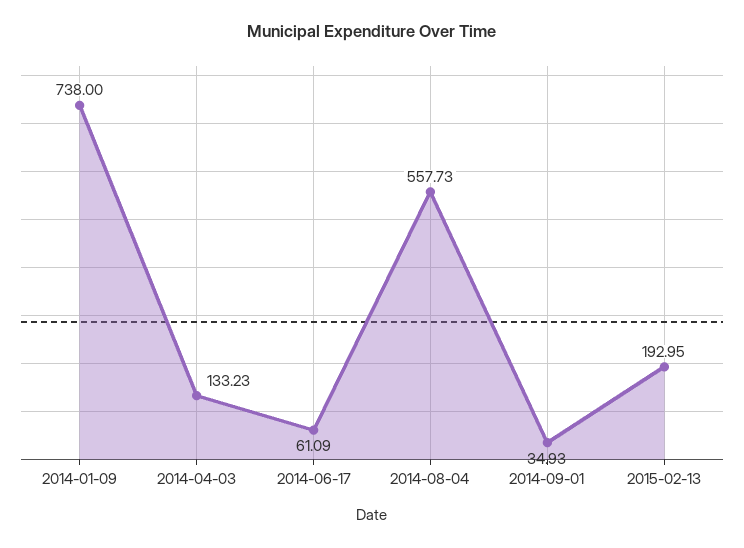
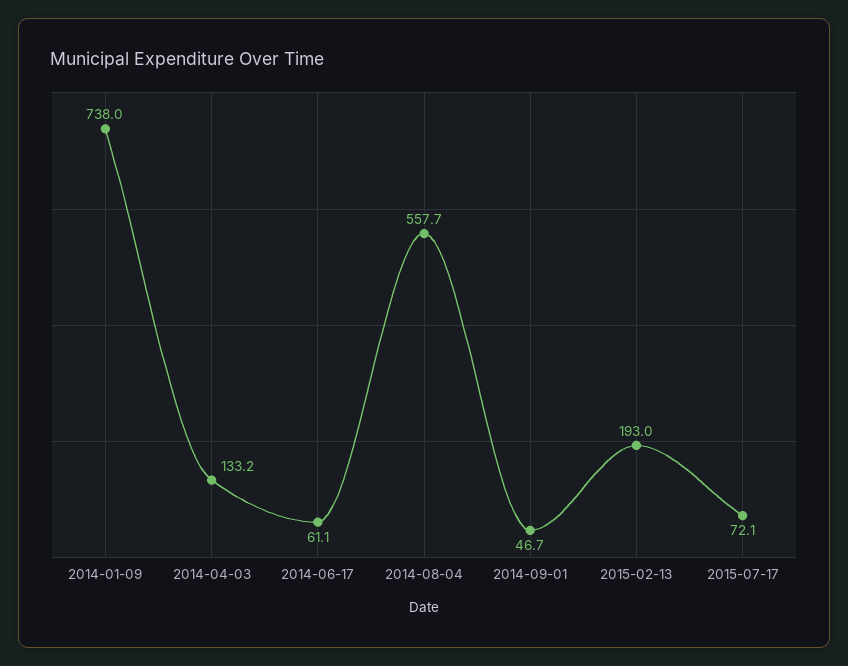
2014-09-01: 34.93 -> 46.7
2015-07-17: none -> 72.1

